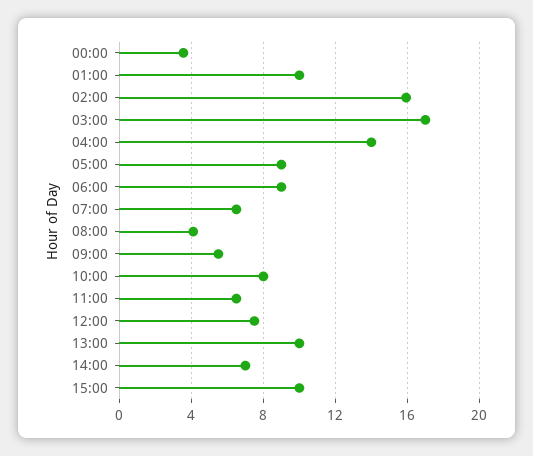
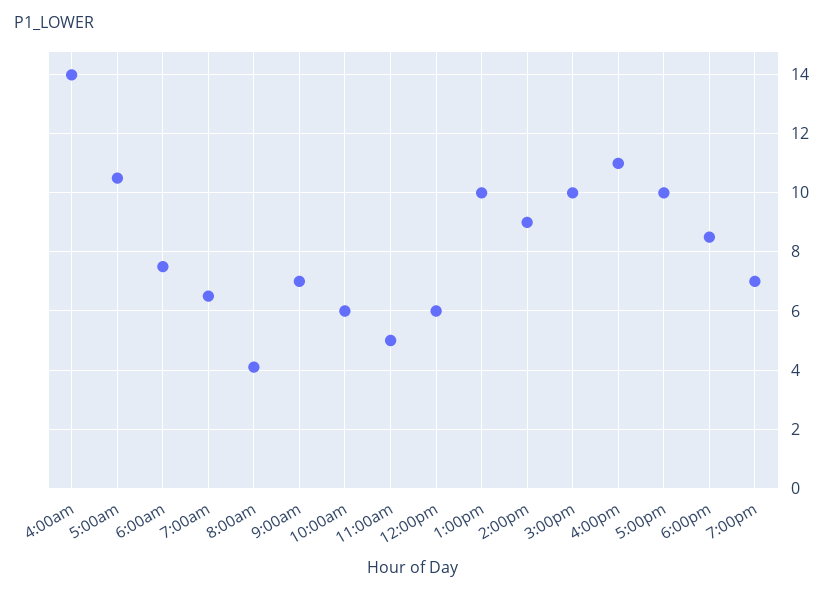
00:00: 3.5 -> none
01:00: 10 -> none
02:00: 16 -> none
03:00: 17 -> none
05:00: 9 -> 10.5
06:00: 9 -> 7.5
09:00: 5.5 -> 7
10:00: 8 -> 6
11:00: 6.5 -> 5
12:00: 7.5 -> 6
14:00: 7 -> 9
4:00pm: none -> 11
5:00pm: none -> 10
6:00pm: none -> 8.5
7:00pm: none -> 7

